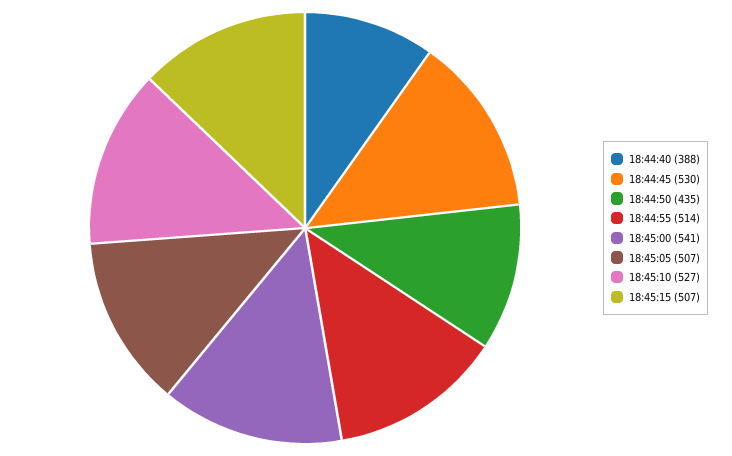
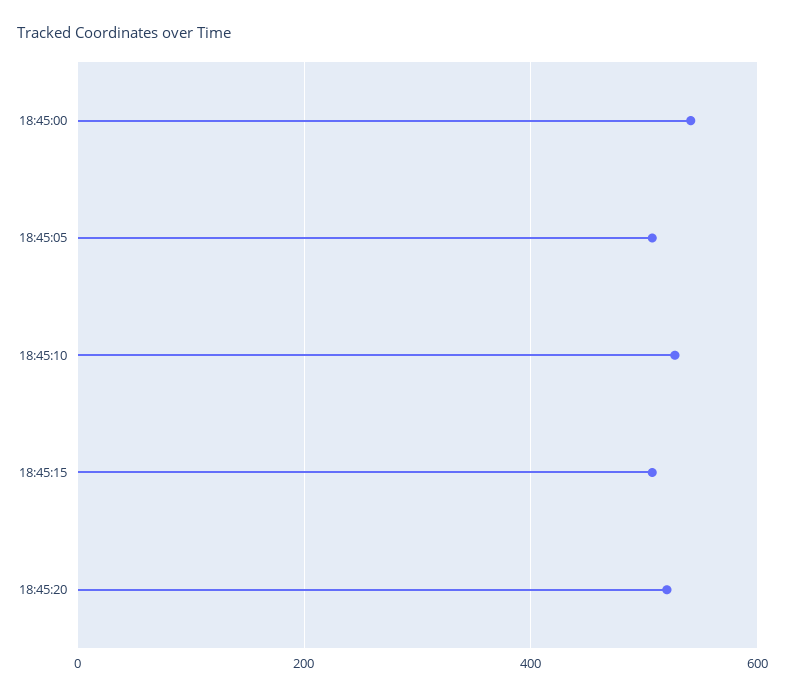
18:44:40: 388 -> none
18:44:45: 530 -> none
18:44:50: 435 -> none
18:44:55: 514 -> none
18:45:20: none -> 520

